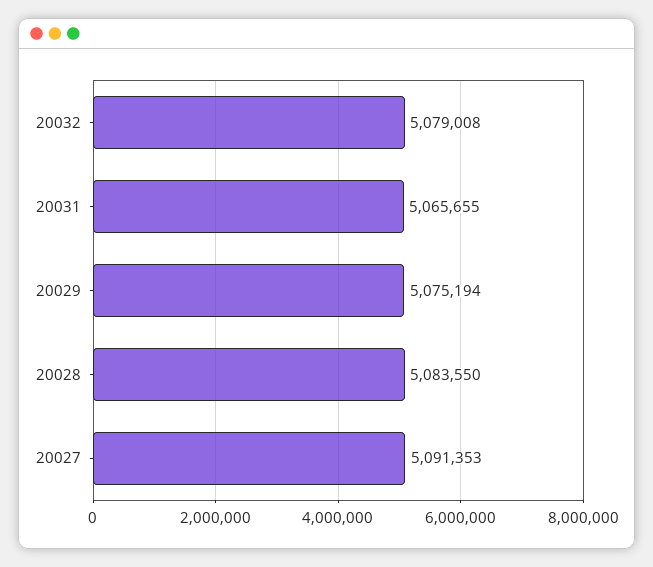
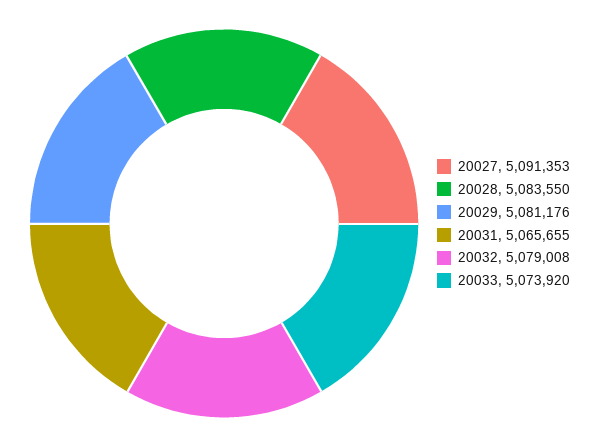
20029: 5075194 -> 5081176
20033: none -> 5073920

